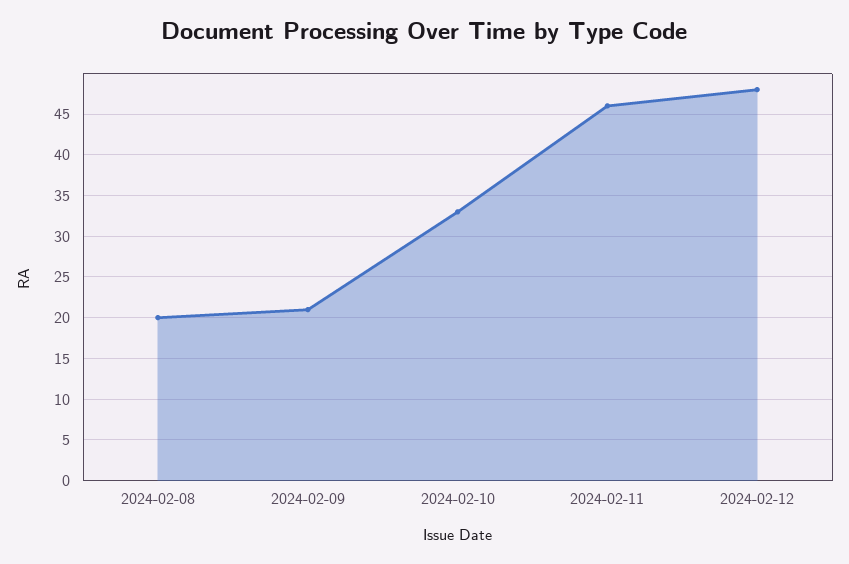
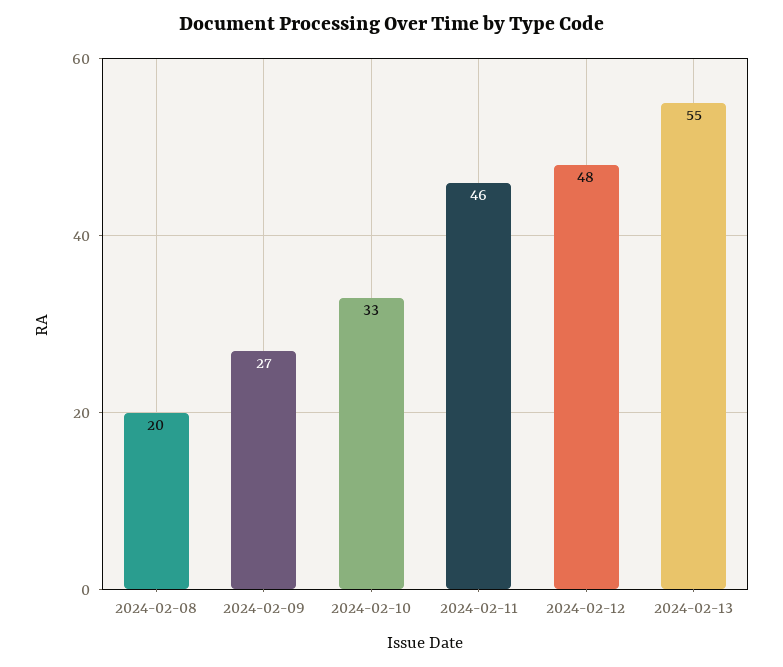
2024-02-09: 21 -> 27
2024-02-13: none -> 55

